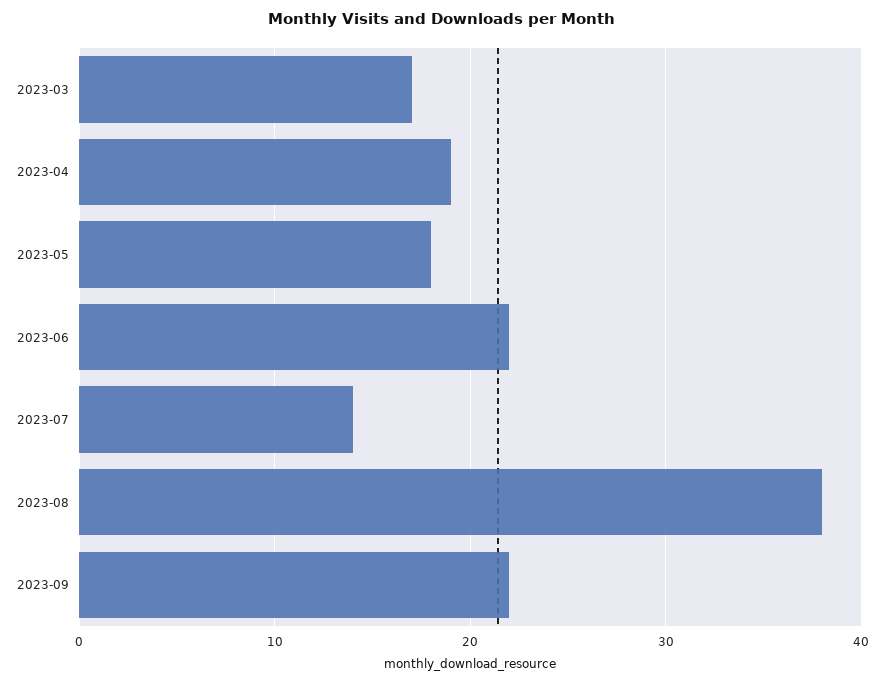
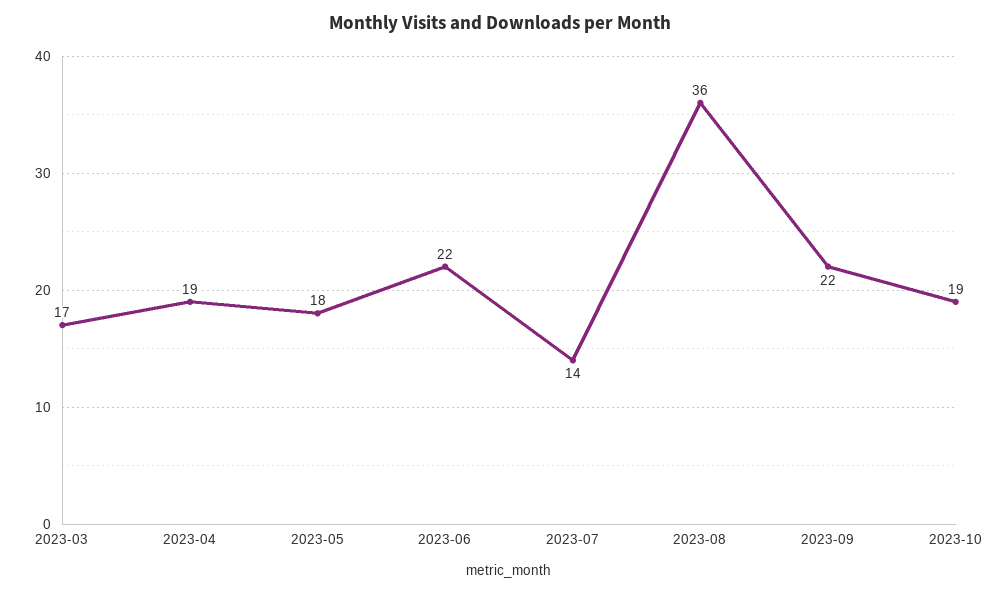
2023-08: 38 -> 36
2023-10: none -> 19

